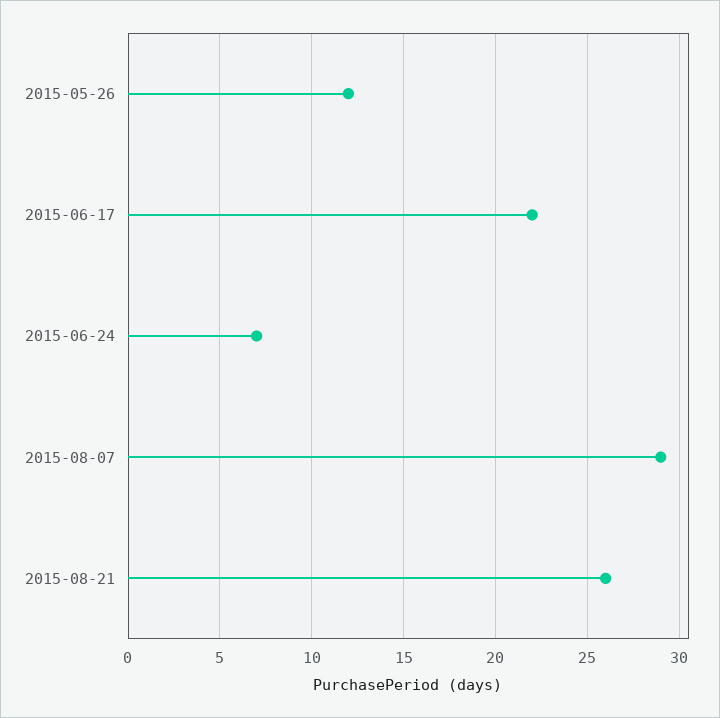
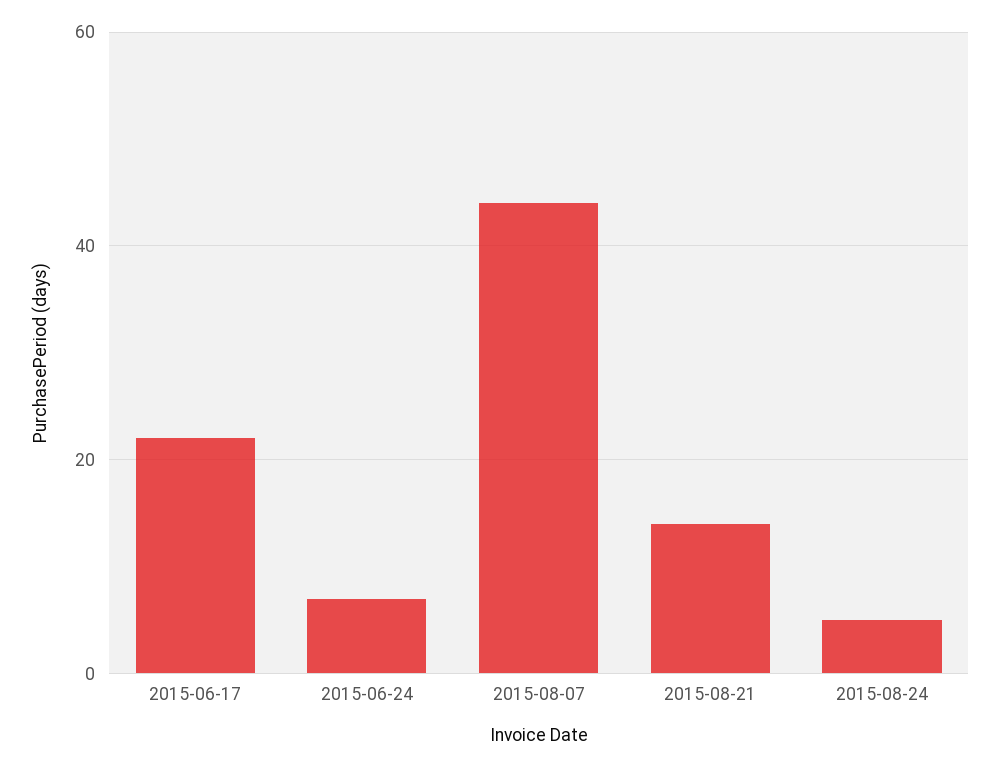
2015-05-26: 12 -> none
2015-08-07: 29 -> 45
2015-08-21: 26 -> 15
2015-08-24: none -> 5

